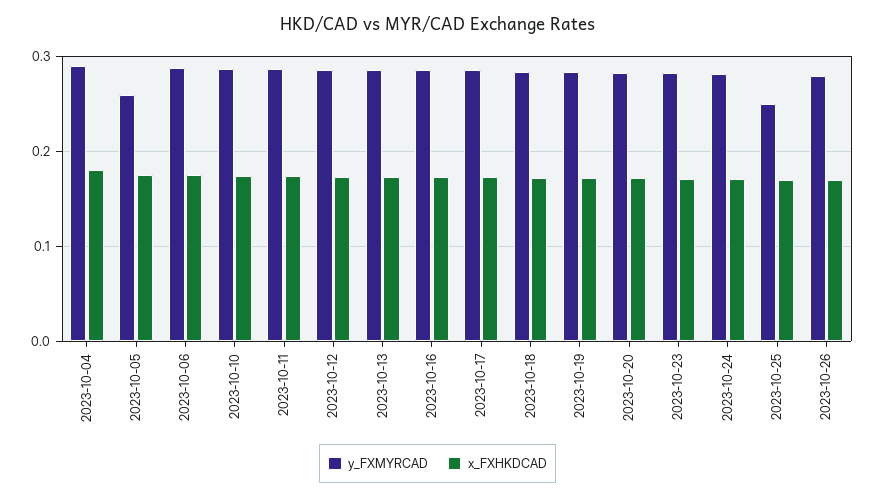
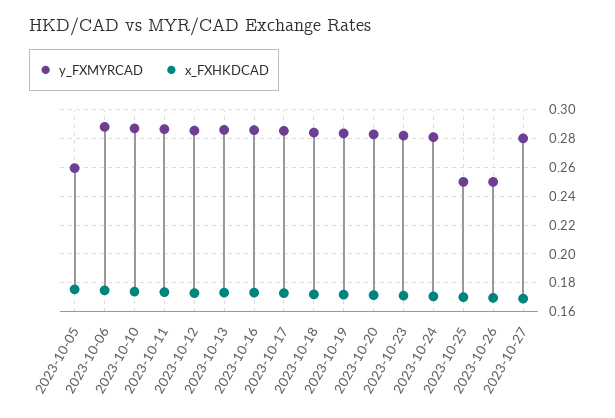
y_FXMYRCAD, 2023-10-04: 0.29 -> none
x_FXHKDCAD, 2023-10-04: 0.18 -> none
y_FXMYRCAD, 2023-10-26: 0.28 -> 0.25
y_FXMYRCAD, 2023-10-27: none -> 0.28
x_FXHKDCAD, 2023-10-27: none -> 0.17

